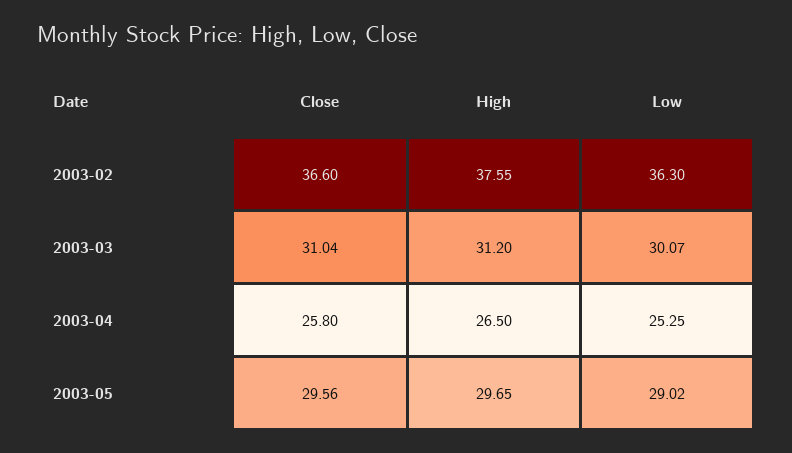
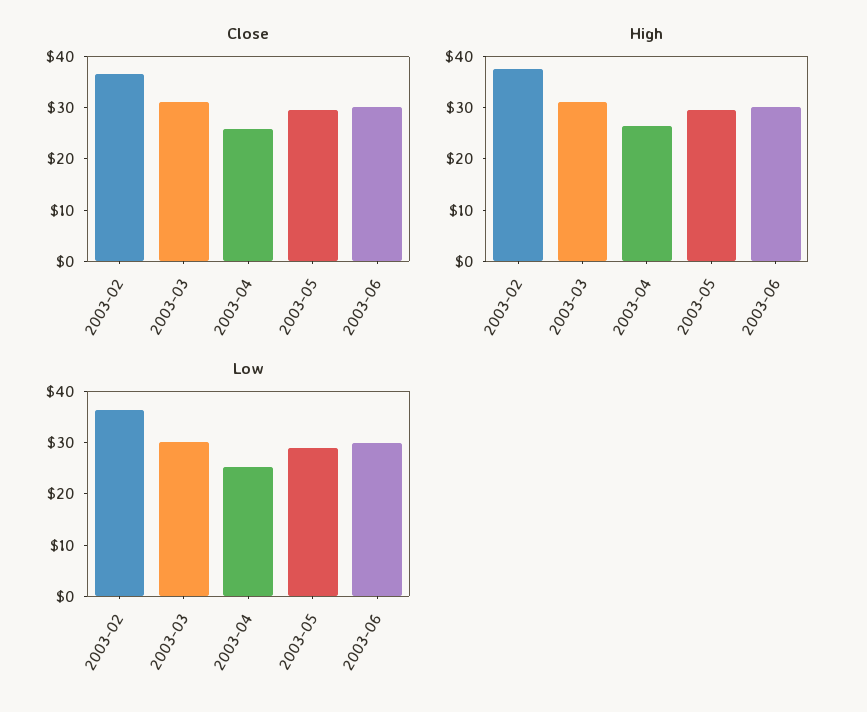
Close, 2003-06: none -> 30
High, 2003-06: none -> 30
Low, 2003-06: none -> 30

